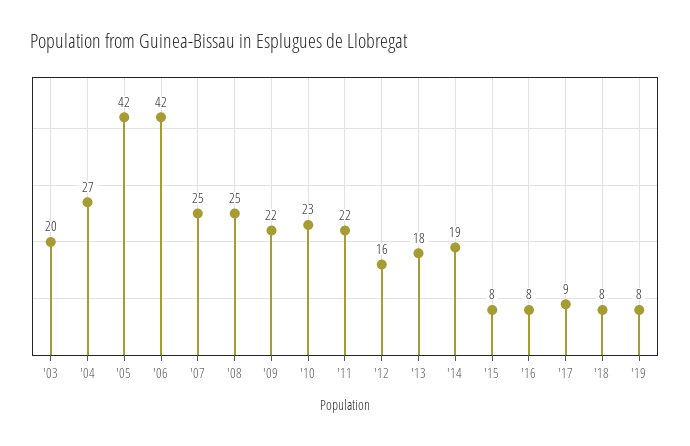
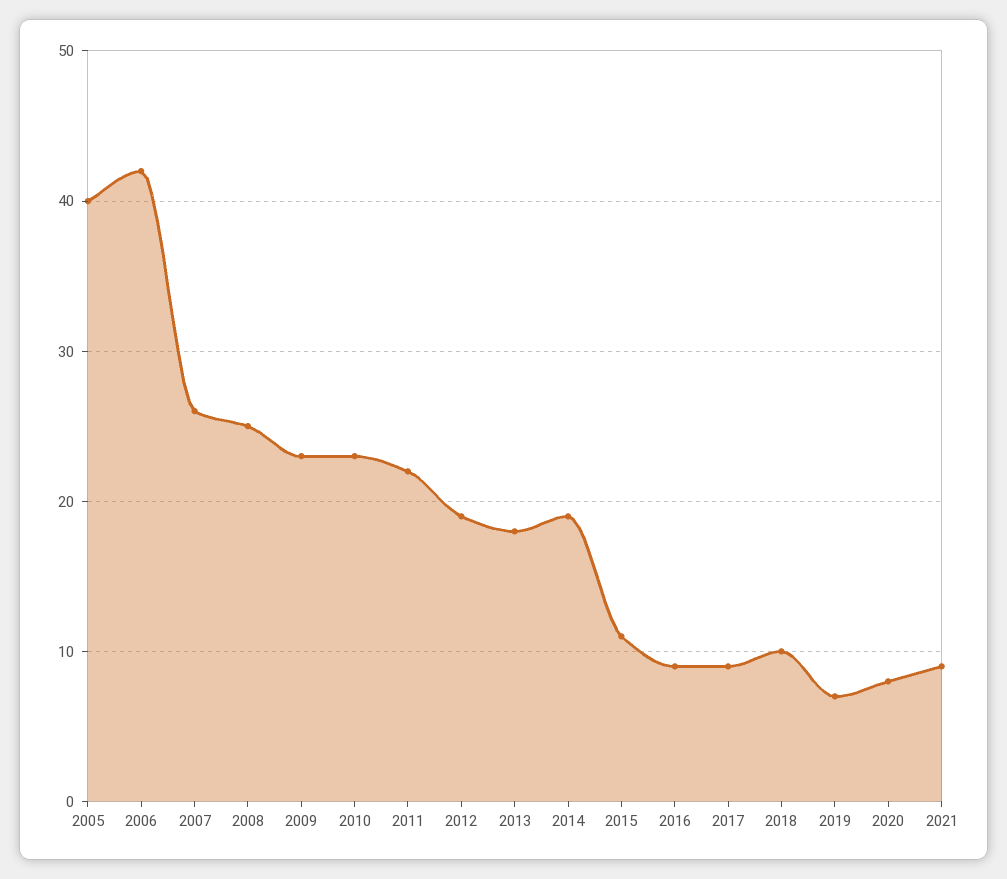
'03: 20 -> none
'04: 27 -> none
'05: 42 -> 40
'07: 25 -> 26
'09: 22 -> 23
'12: 16 -> 19
'15: 8 -> 11
'16: 8 -> 9
'18: 8 -> 10
'19: 8 -> 7
2020: none -> 8
2021: none -> 9

